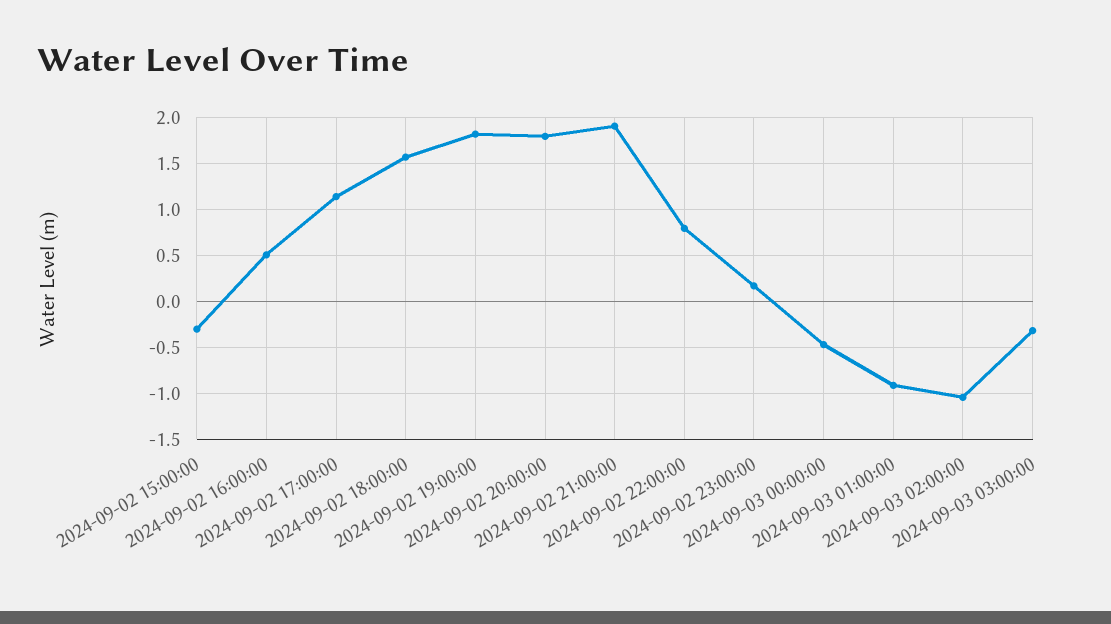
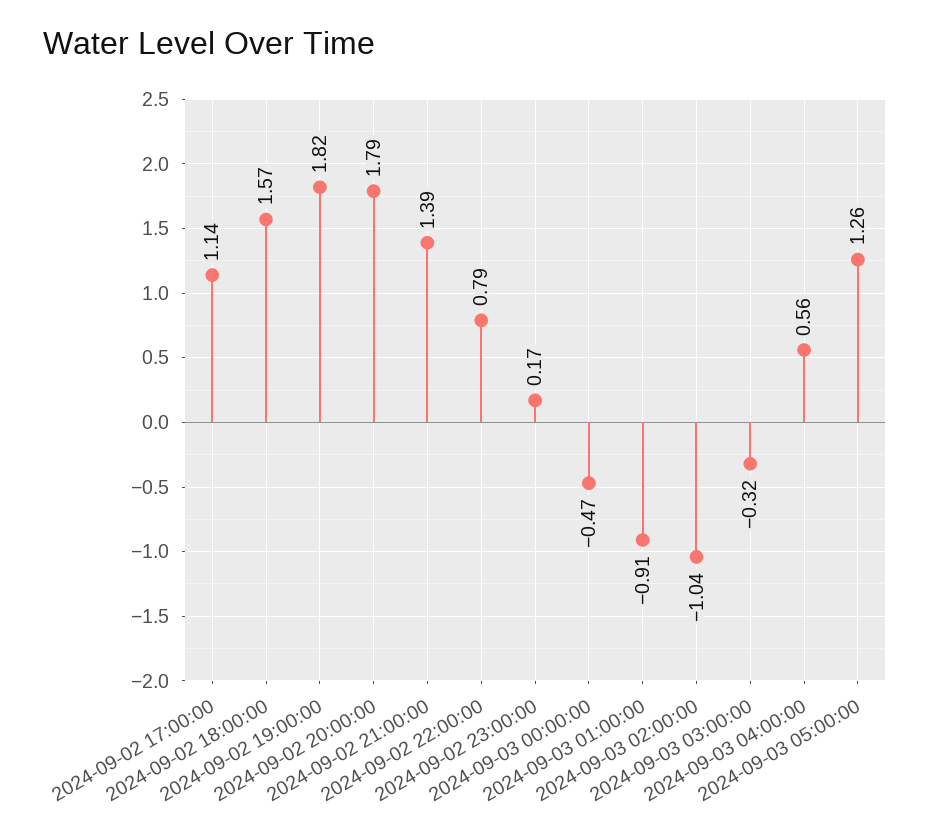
2024-09-02 15:00:00: -0.3 -> none
2024-09-02 16:00:00: 0.5 -> none
2024-09-02 21:00:00: 1.9 -> 1.39
2024-09-03 04:00:00: none -> 0.56
2024-09-03 05:00:00: none -> 1.26

